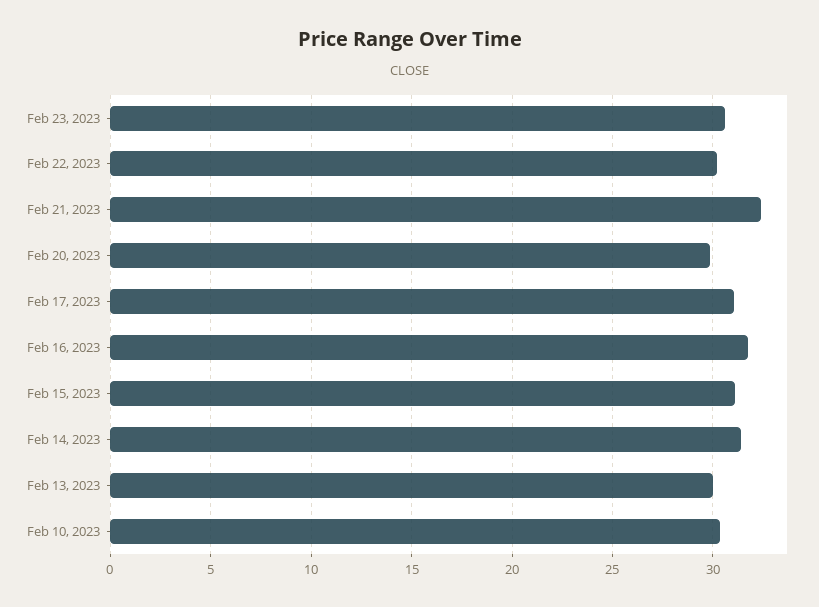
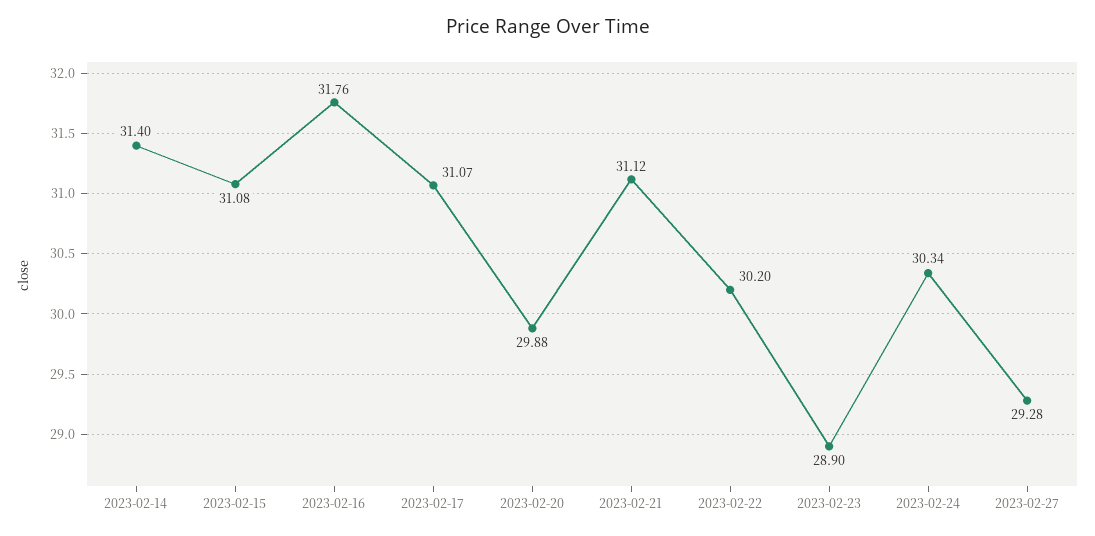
Feb 23, 2023: 30.5 -> 28.9
Feb 21, 2023: 32.5 -> 31.12
Feb 13, 2023: 30 -> none
Feb 10, 2023: 30.5 -> none
2023-02-24: none -> 30.34
2023-02-27: none -> 29.28

